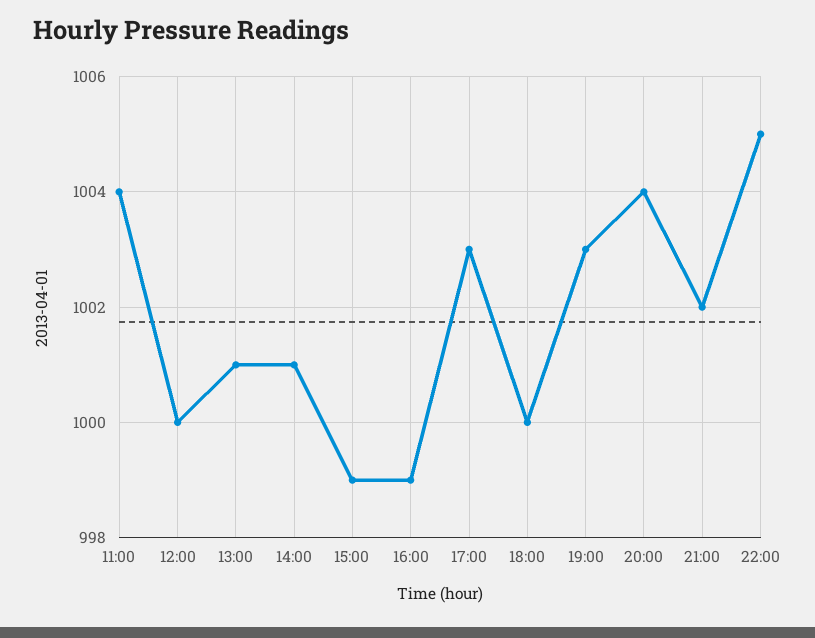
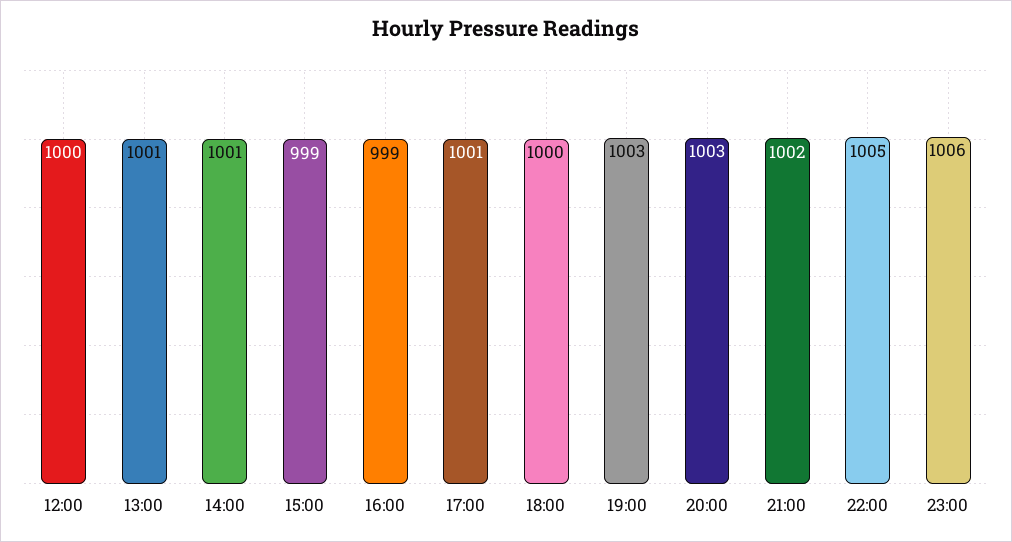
11:00: 1004 -> none
17:00: 1003 -> 1001
20:00: 1004 -> 1003
23:00: none -> 1006

